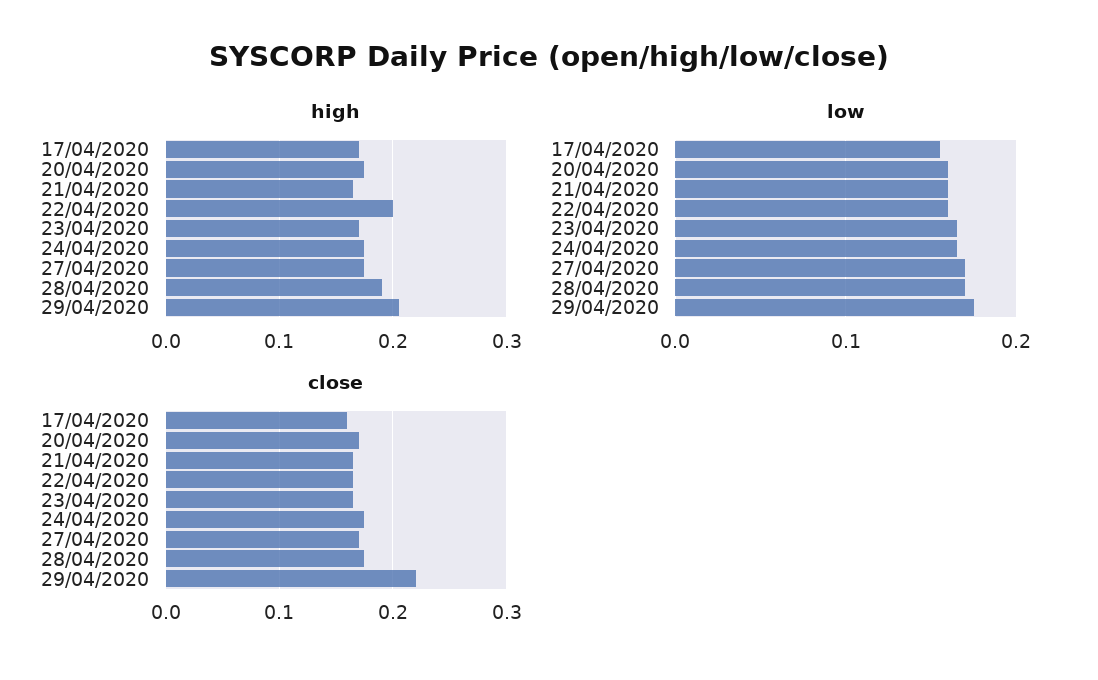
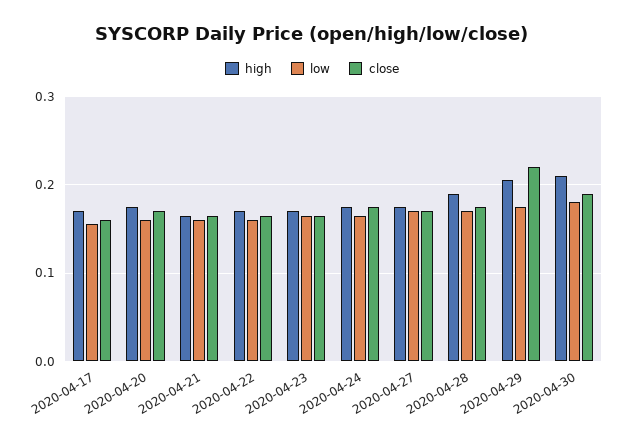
high, 22/04/2020: 0.2 -> 0.17
high, 2020-04-30: none -> 0.21
low, 2020-04-30: none -> 0.18
close, 2020-04-30: none -> 0.19

